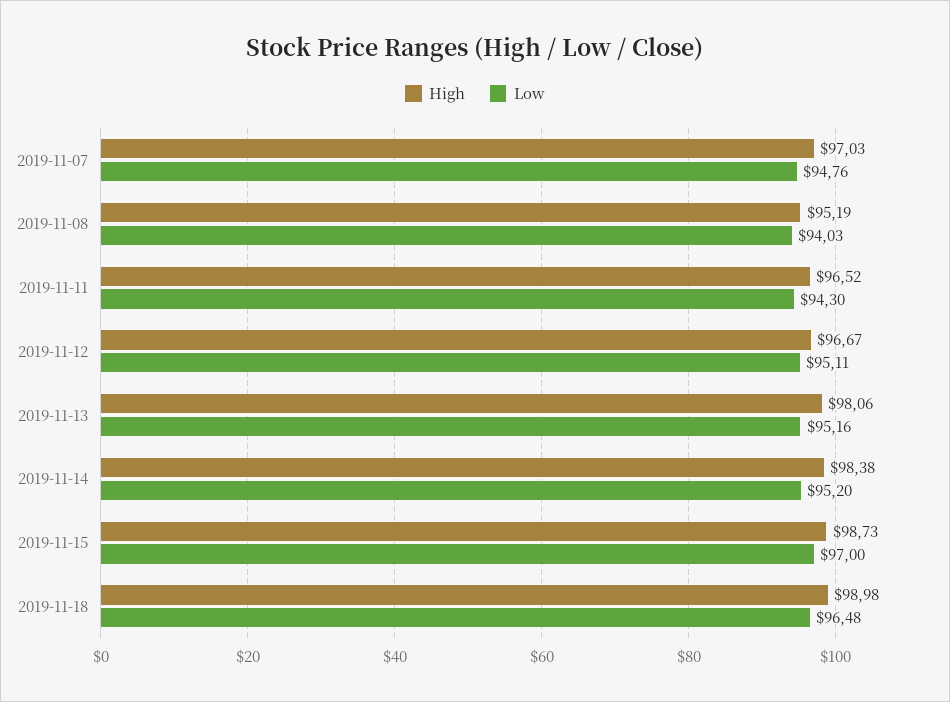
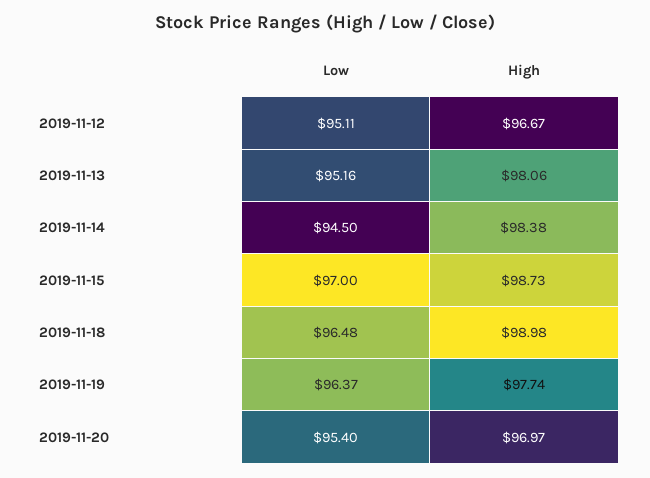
High, 2019-11-07: 97.03 -> none
Low, 2019-11-07: 94.76 -> none
High, 2019-11-08: 95.19 -> none
Low, 2019-11-08: 94.03 -> none
High, 2019-11-11: 96.52 -> none
Low, 2019-11-11: 94.3 -> none
Low, 2019-11-14: 95.2 -> 94.5
Low, 2019-11-19: none -> 96.37
High, 2019-11-19: none -> 97.74
Low, 2019-11-20: none -> 95.4
High, 2019-11-20: none -> 96.97

